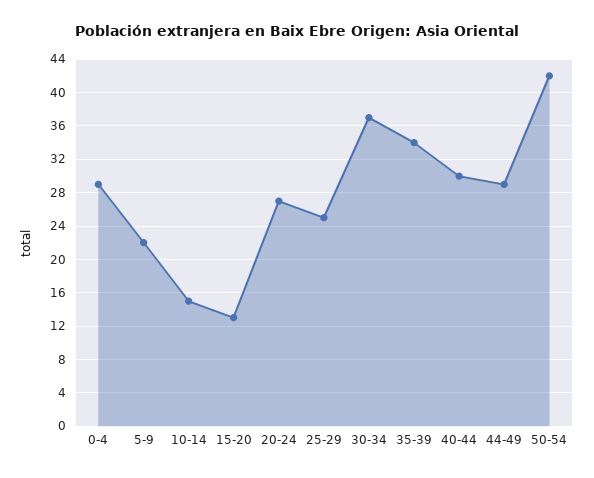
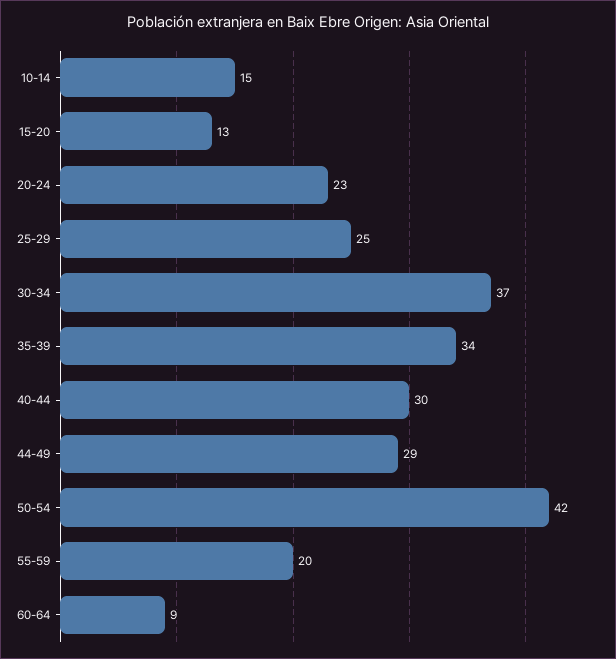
0-4: 29 -> none
5-9: 22 -> none
20-24: 27 -> 23
55-59: none -> 20
60-64: none -> 9

